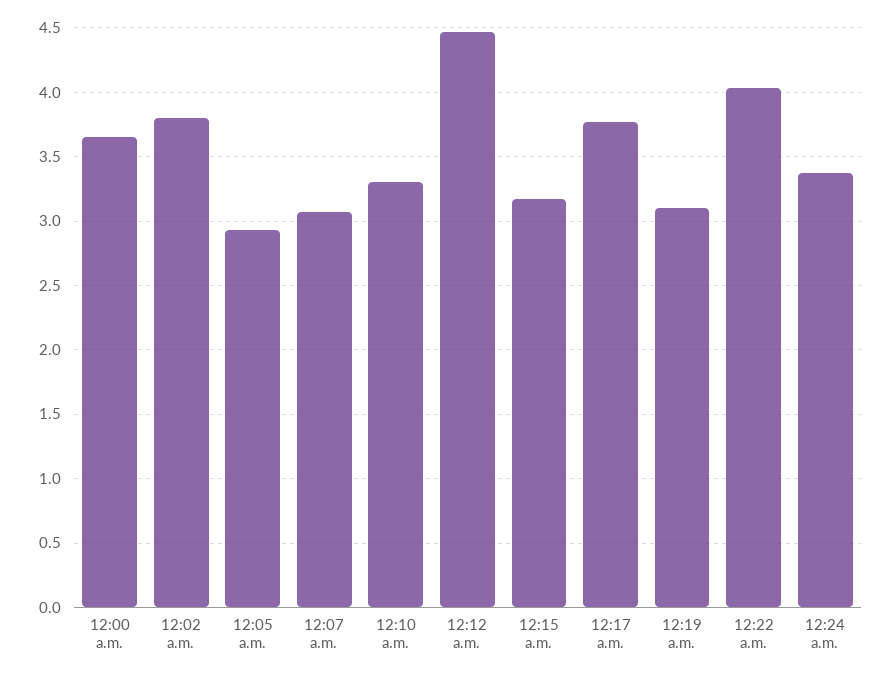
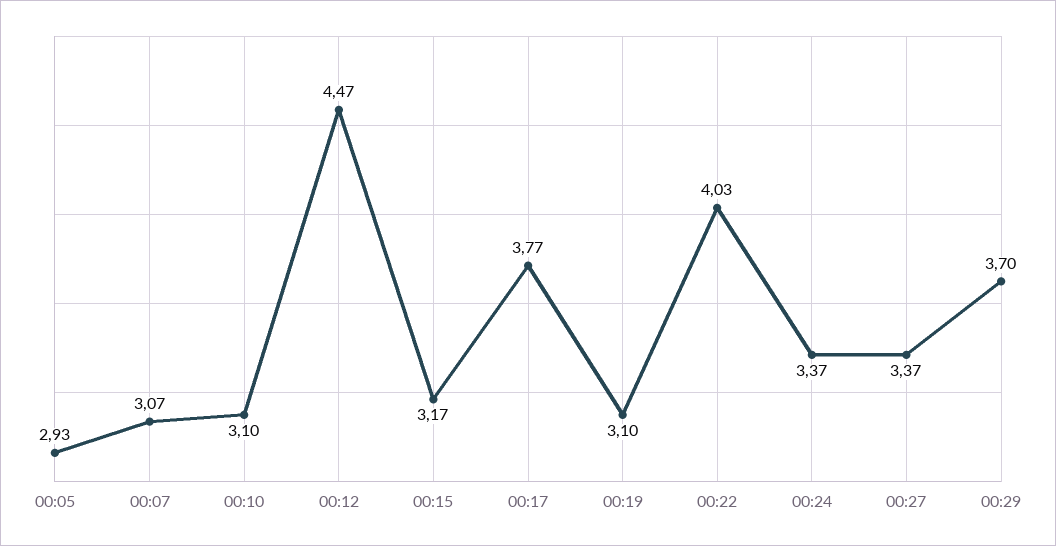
12:00 a.m.: 3.65 -> none
12:02 a.m.: 3.8 -> none
12:10 a.m.: 3.3 -> 3.1
00:27: none -> 3.37
00:29: none -> 3.7

